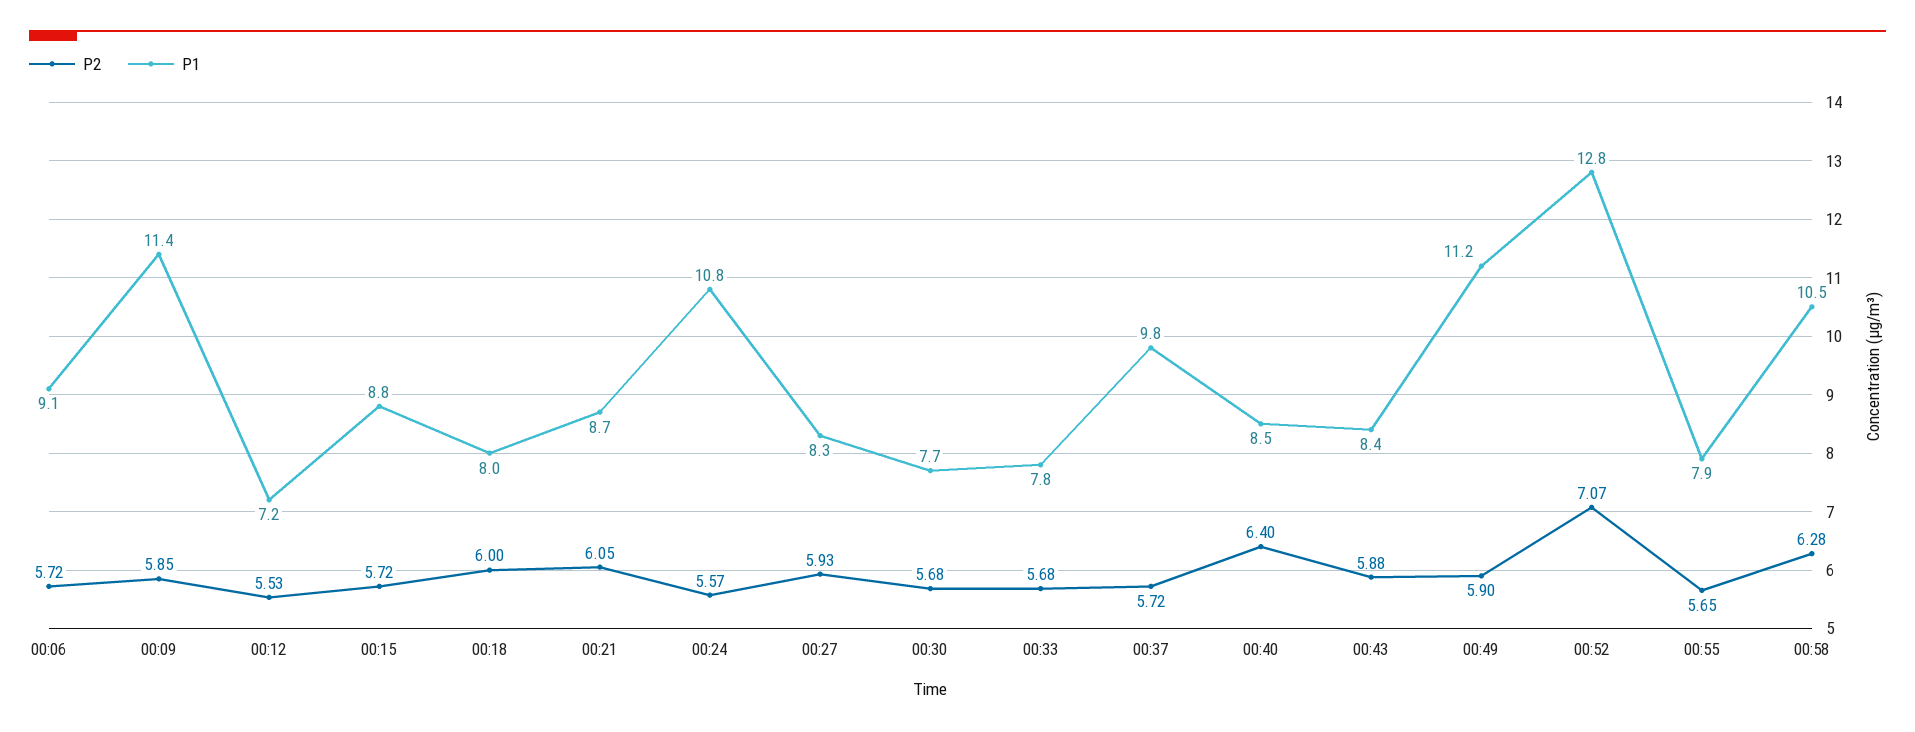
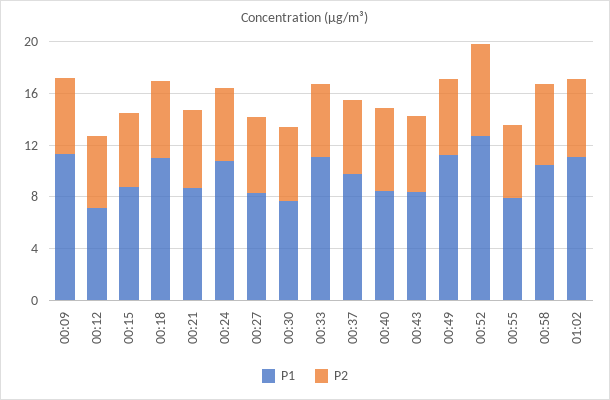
P2, 00:06: 5.72 -> none
P1, 00:06: 9.1 -> none
P1, 00:18: 8 -> 11
P1, 00:33: 7.8 -> 11
P1, 01:02: none -> 11
P2, 01:02: none -> 6

